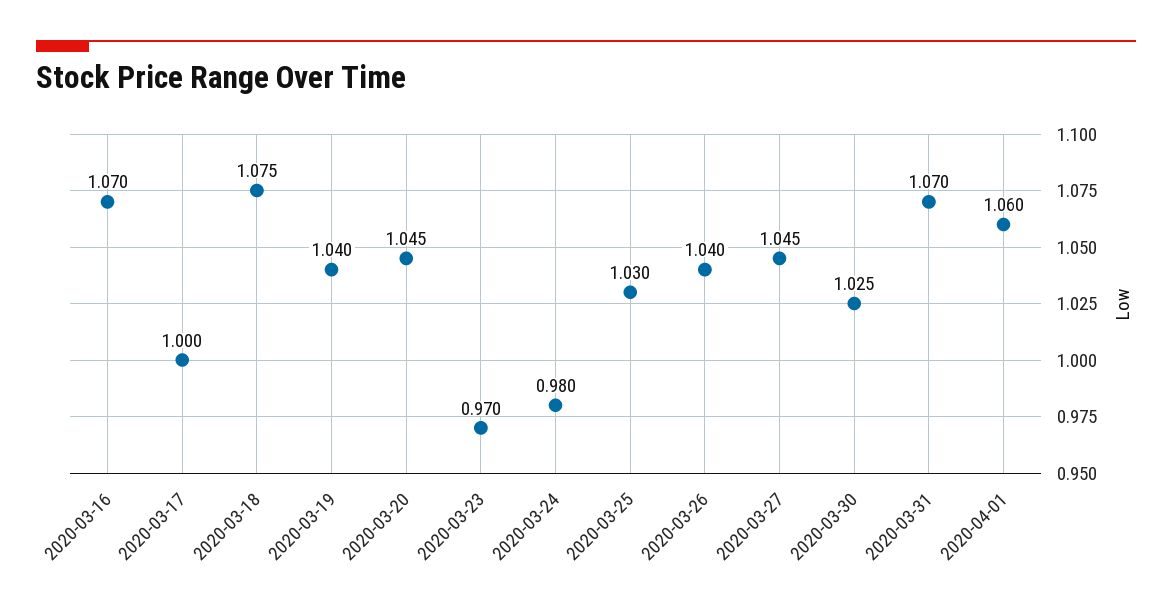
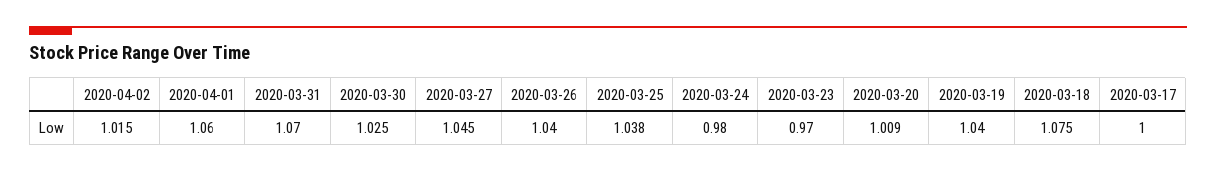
2020-03-16: 1.07 -> none
2020-03-20: 1.045 -> 1.009
2020-03-25: 1.03 -> 1.038
2020-04-02: none -> 1.015

